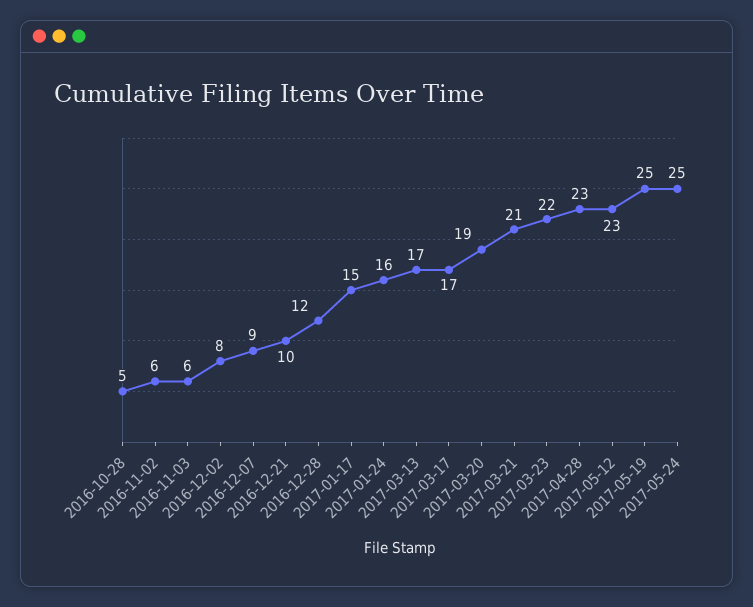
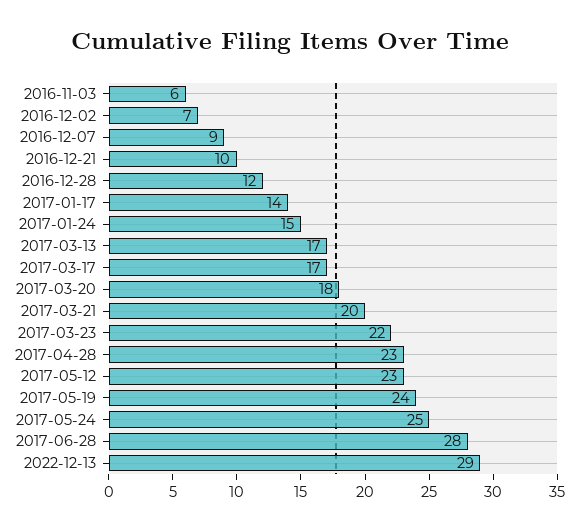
2016-10-28: 5 -> none
2016-11-02: 6 -> none
2016-12-02: 8 -> 7
2017-01-17: 15 -> 14
2017-01-24: 16 -> 15
2017-03-20: 19 -> 18
2017-03-21: 21 -> 20
2017-05-19: 25 -> 24
2017-06-28: none -> 28
2022-12-13: none -> 29

